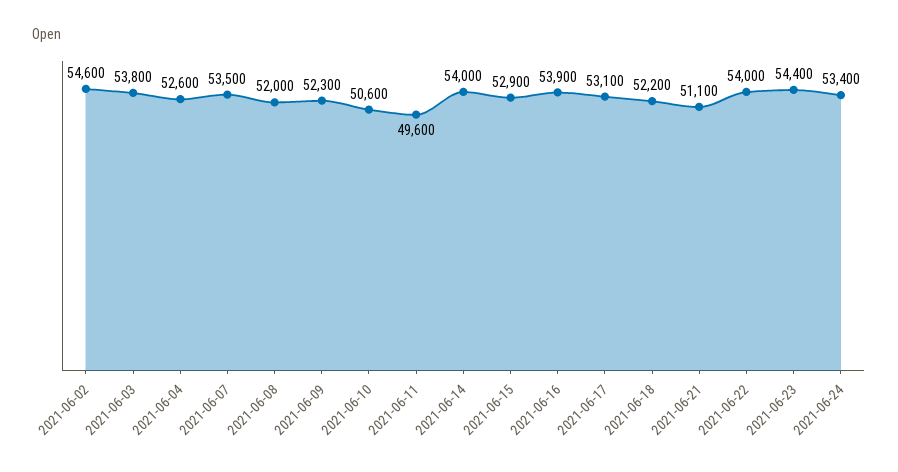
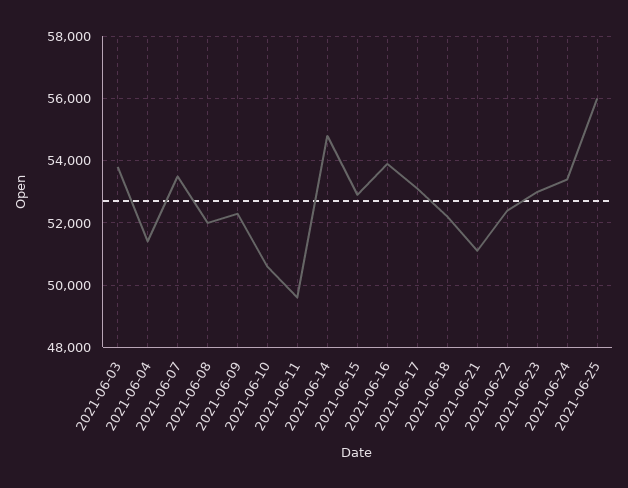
2021-06-02: 54600 -> none
2021-06-04: 52600 -> 51400
2021-06-14: 54000 -> 54800
2021-06-22: 54000 -> 52400
2021-06-23: 54400 -> 53000
2021-06-25: none -> 56000

